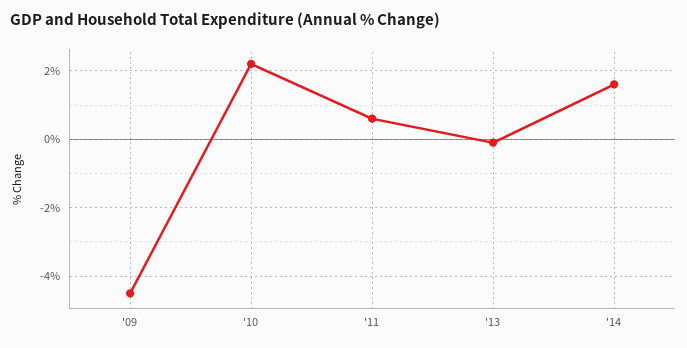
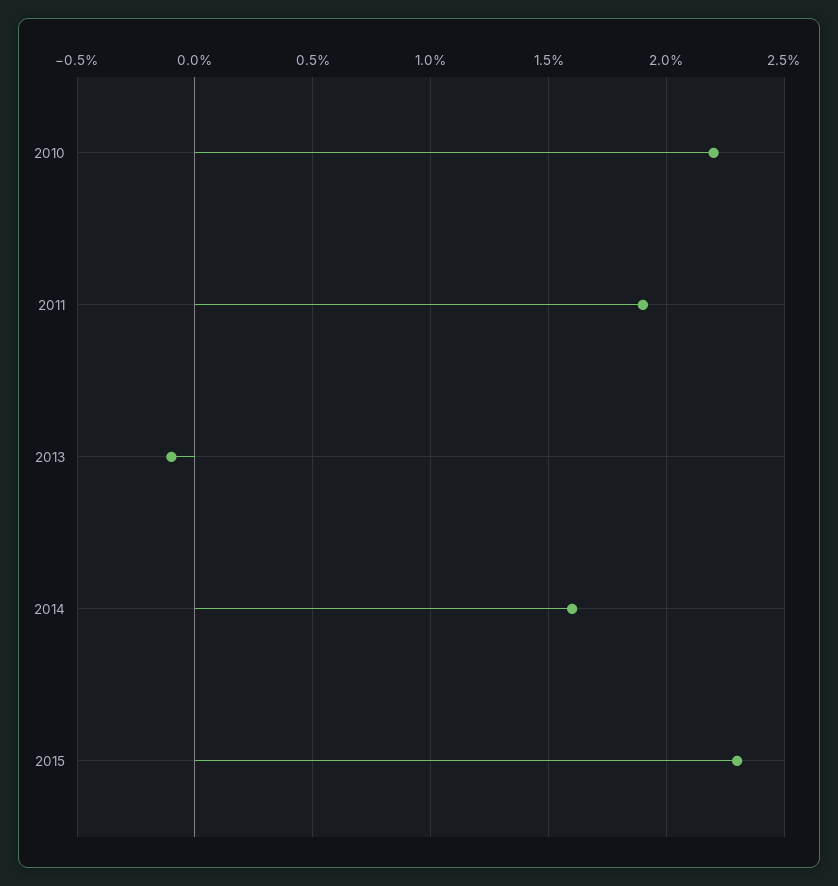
'09: -4.5 -> none
'11: 0.5 -> 1.9
2015: none -> 2.3

